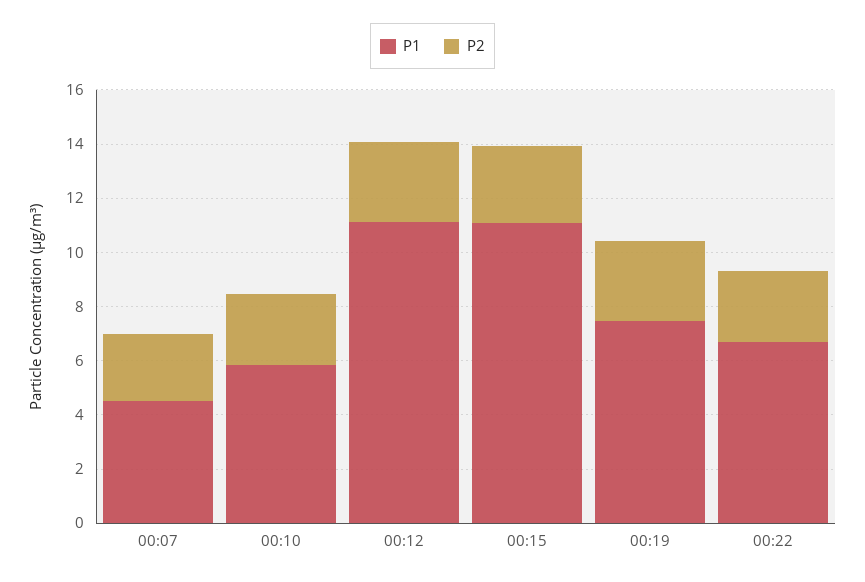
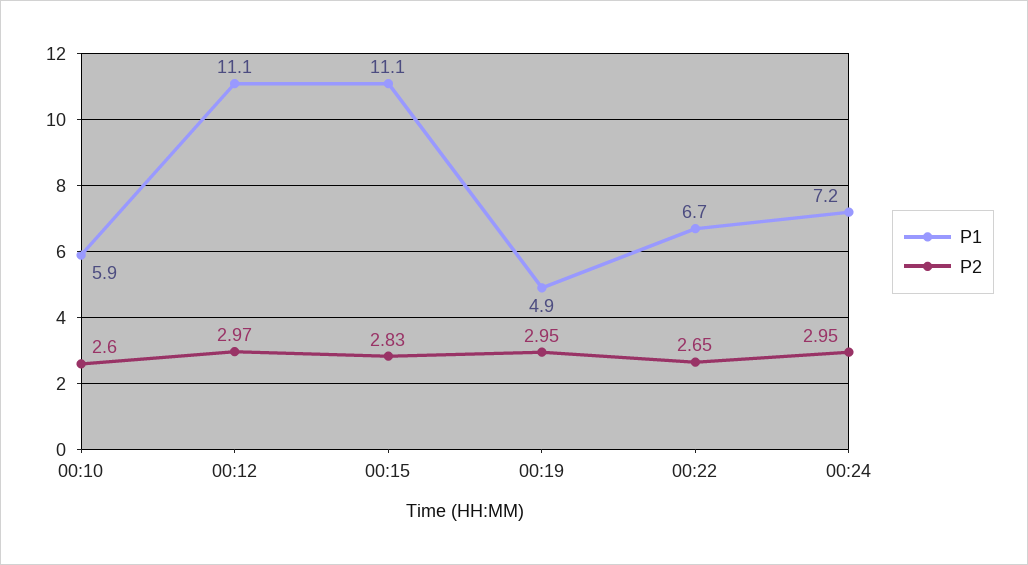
P1, 00:07: 4.5 -> none
P2, 00:07: 2.5 -> none
P1, 00:19: 7.5 -> 4.9
P1, 00:24: none -> 7.2
P2, 00:24: none -> 2.95

